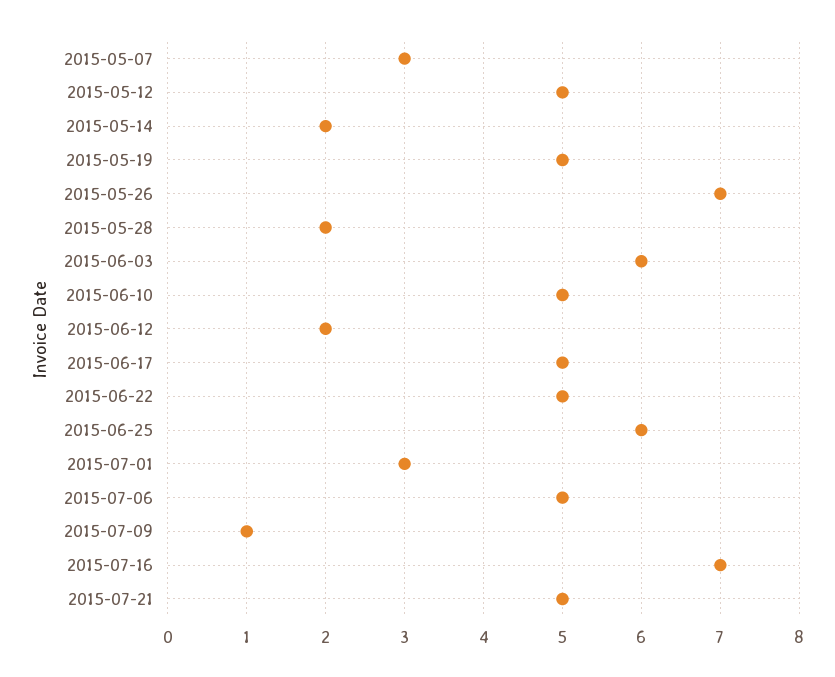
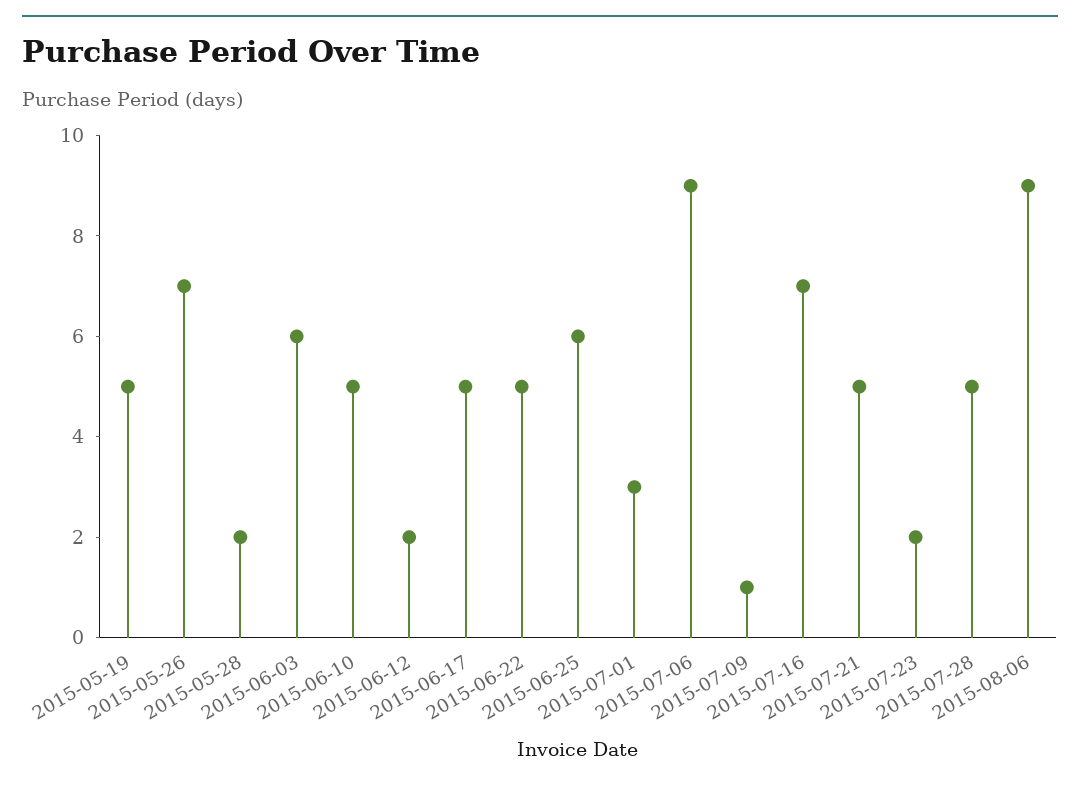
2015-05-07: 3 -> none
2015-05-12: 5 -> none
2015-05-14: 2 -> none
2015-07-06: 5 -> 9
2015-07-23: none -> 2
2015-07-28: none -> 5
2015-08-06: none -> 9

